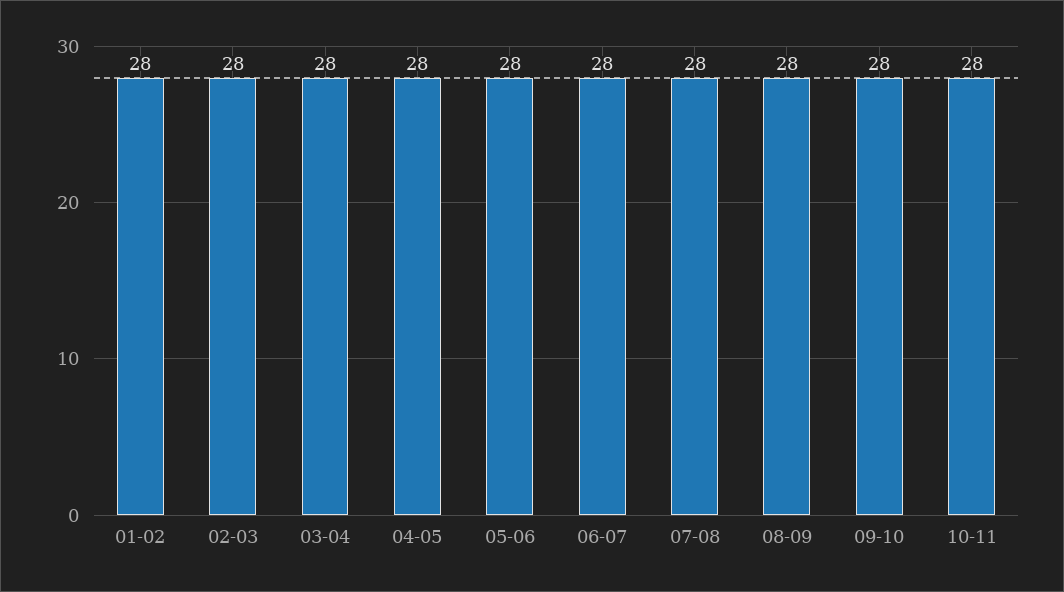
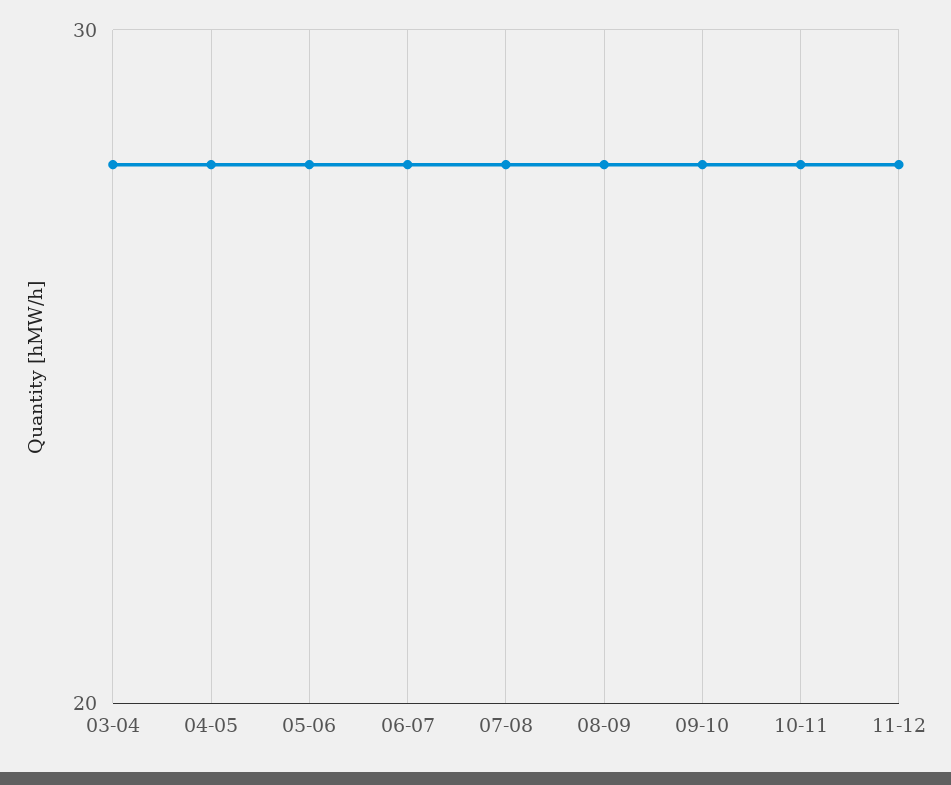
01-02: 28 -> none
02-03: 28 -> none
11-12: none -> 28

